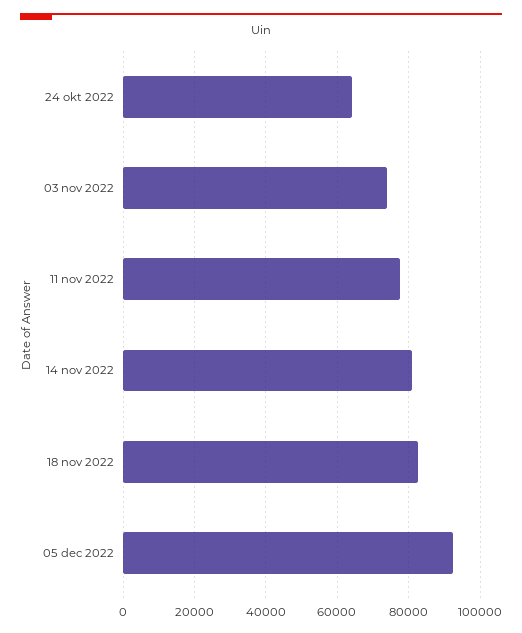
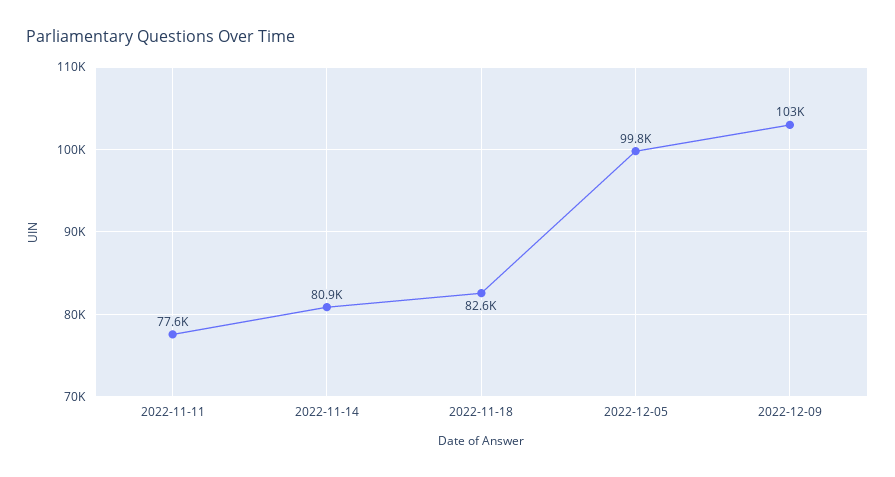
24 okt 2022: 64000 -> none
03 nov 2022: 74000 -> none
05 dec 2022: 92000 -> 99800
2022-12-09: none -> 103000

